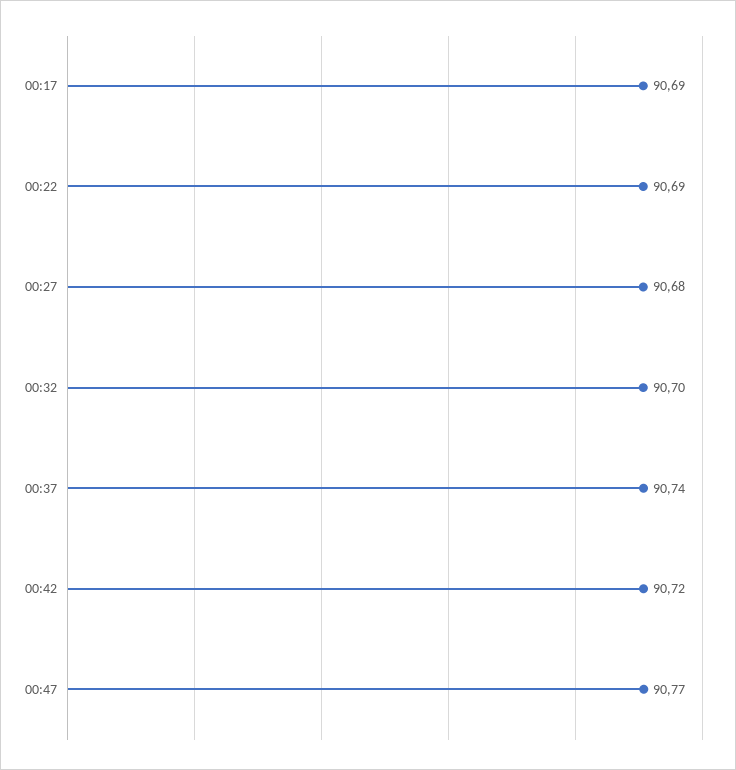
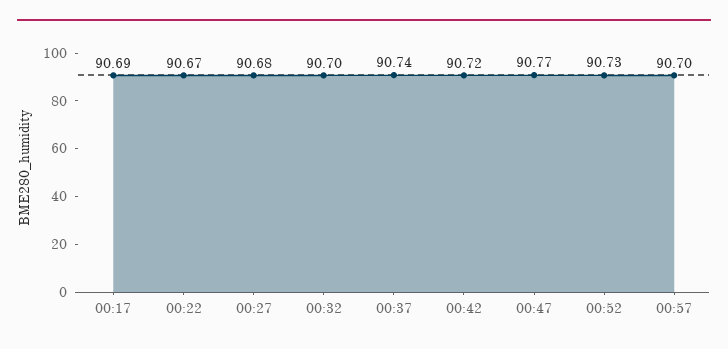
00:22: 90.69 -> 90.67
00:52: none -> 90.73
00:57: none -> 90.7

